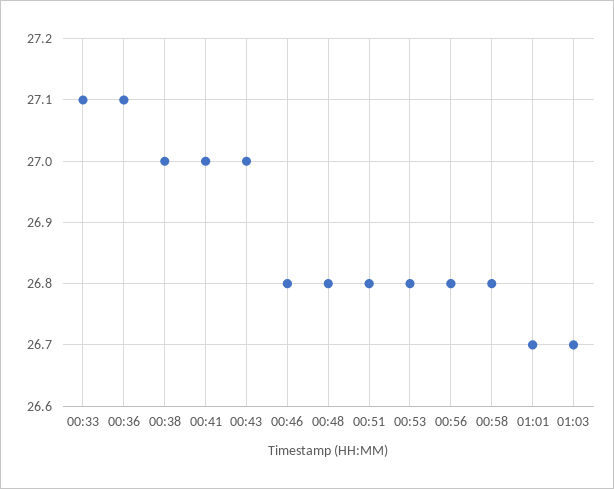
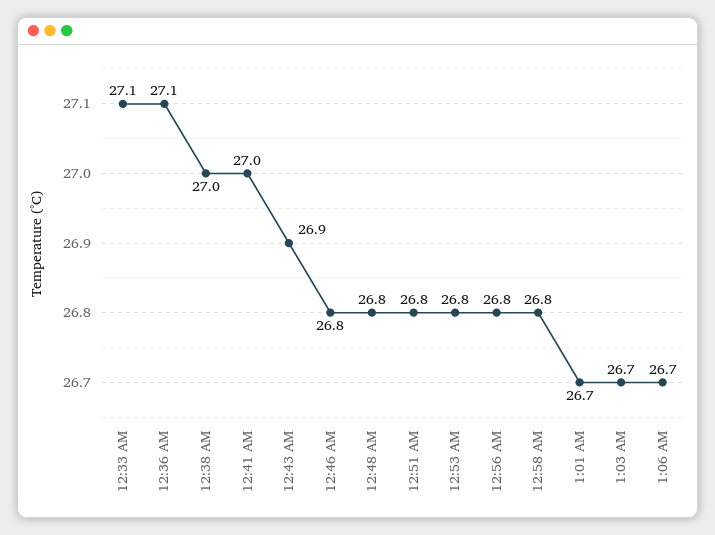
00:43: 27 -> 26.9
1:06 AM: none -> 26.7

